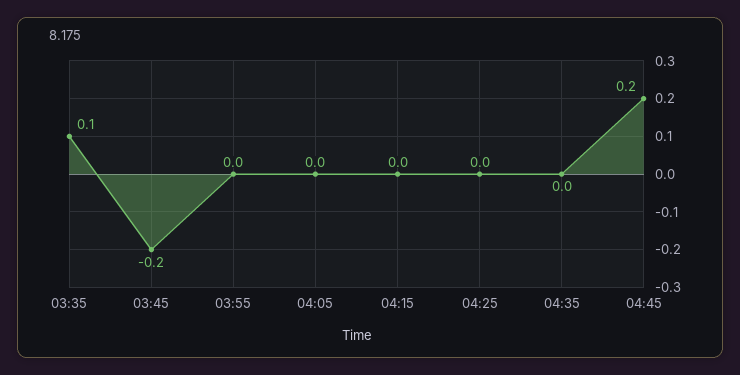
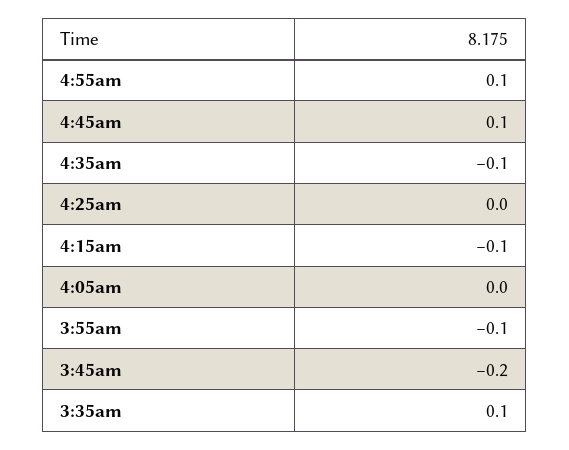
03:55: 0 -> -0.1
04:15: 0 -> -0.1
04:35: 0 -> -0.1
04:45: 0.2 -> 0.1
4:55am: none -> 0.1

